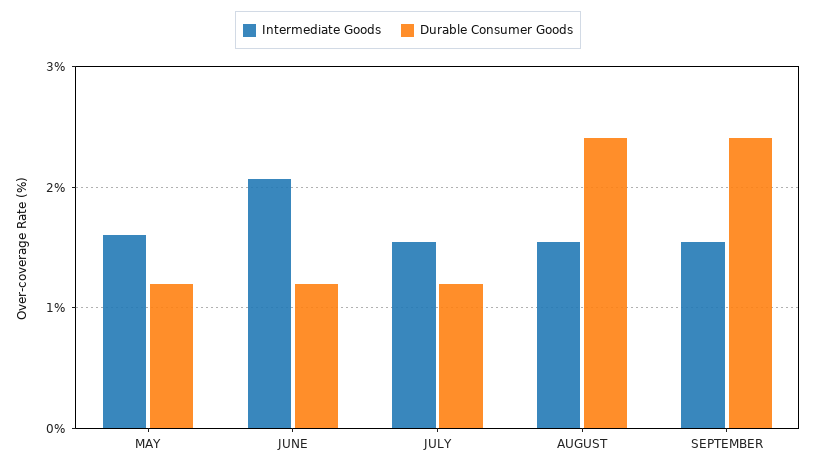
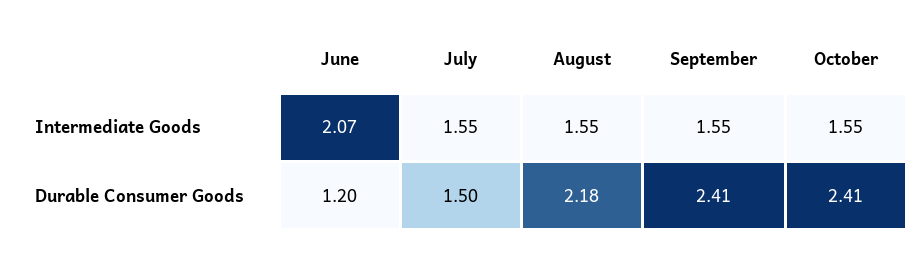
Intermediate Goods, MAY: 1.6 -> none
Durable Consumer Goods, MAY: 1.2 -> none
Durable Consumer Goods, JULY: 1.2 -> 1.5
Durable Consumer Goods, AUGUST: 2.4 -> 2.18
Intermediate Goods, October: none -> 1.55
Durable Consumer Goods, October: none -> 2.41

